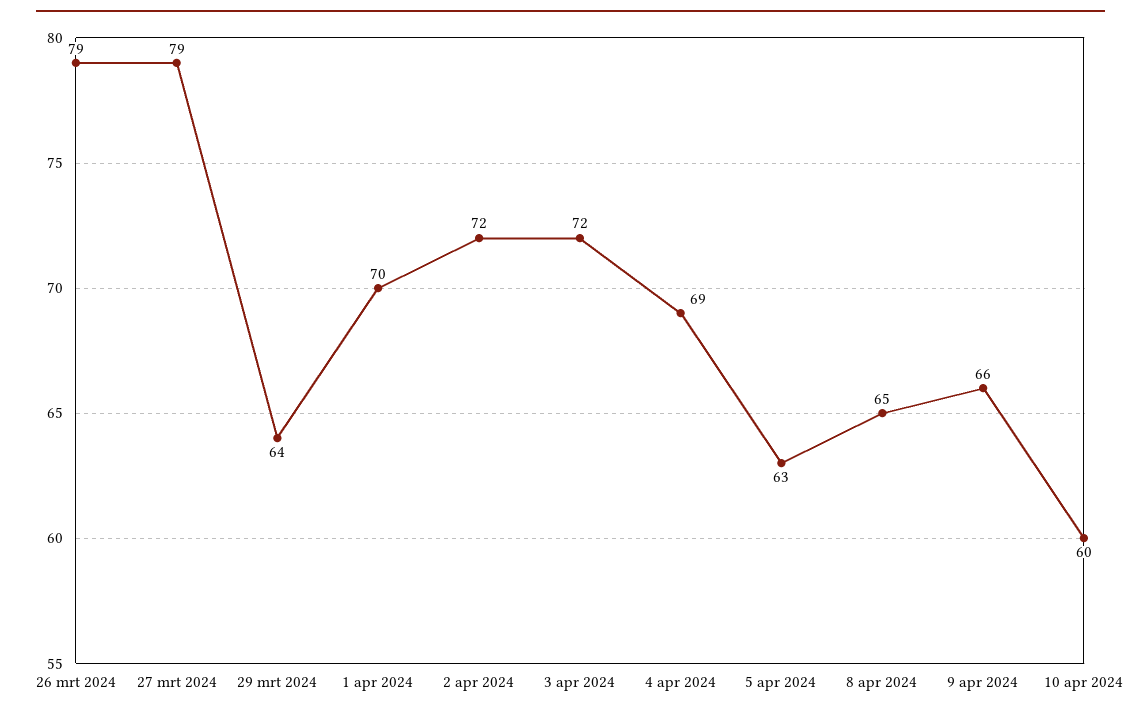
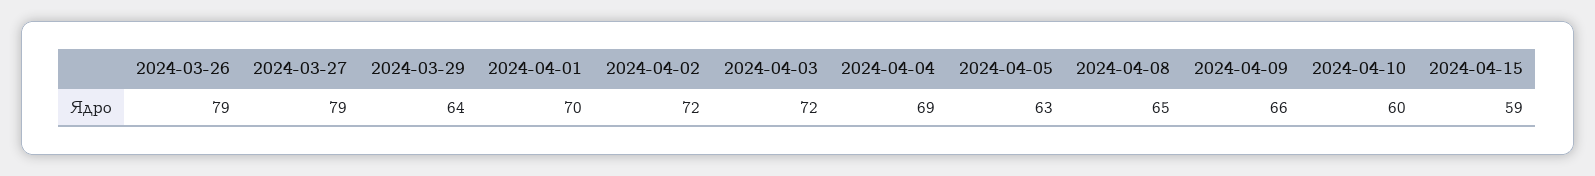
2024-04-15: none -> 59

